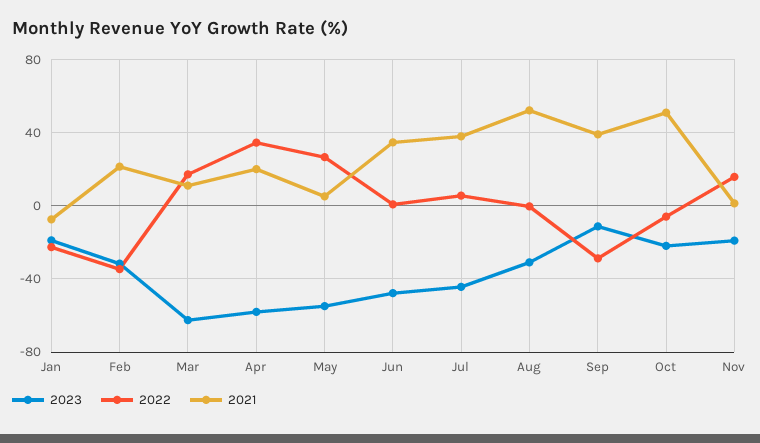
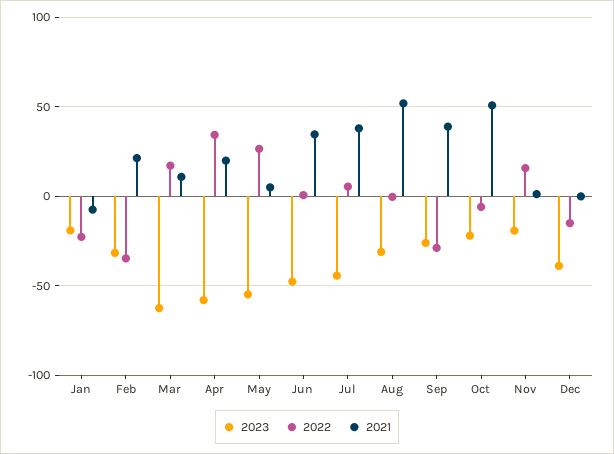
2023, Sep: -10 -> -25
2023, Dec: none -> -40
2022, Dec: none -> -15
2021, Dec: none -> 0

